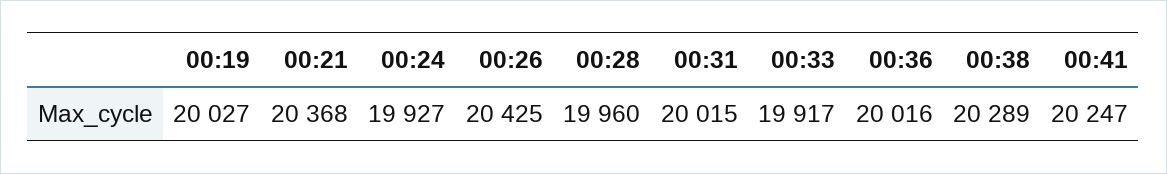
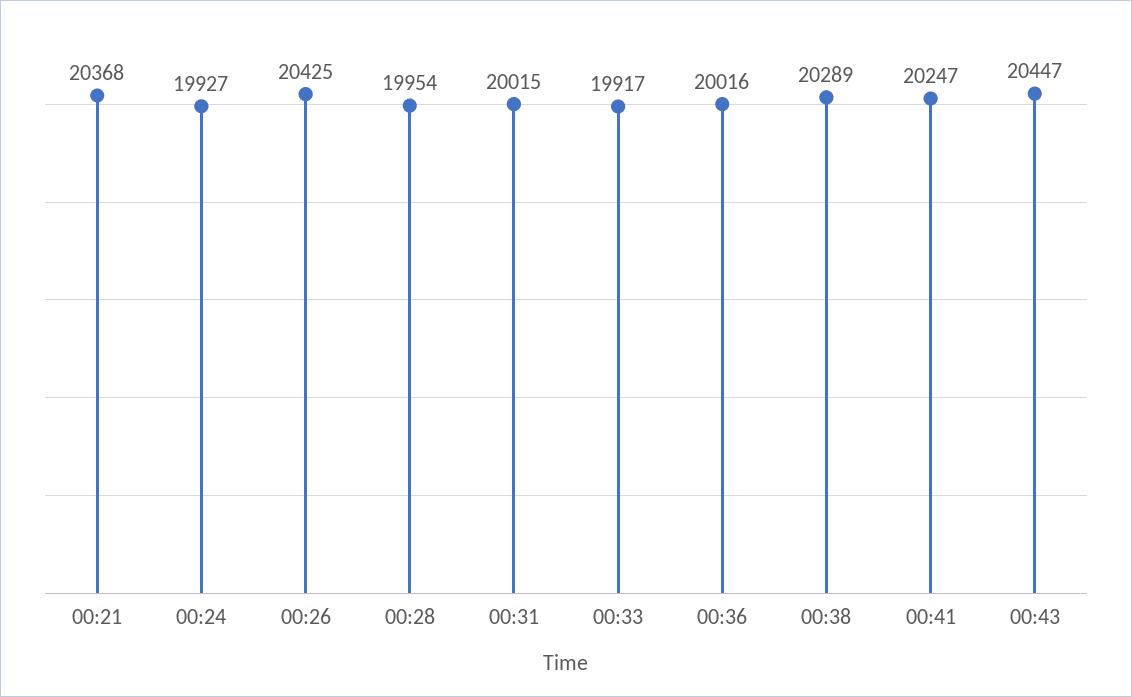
00:19: 20027 -> none
00:28: 19960 -> 19954
00:43: none -> 20447

